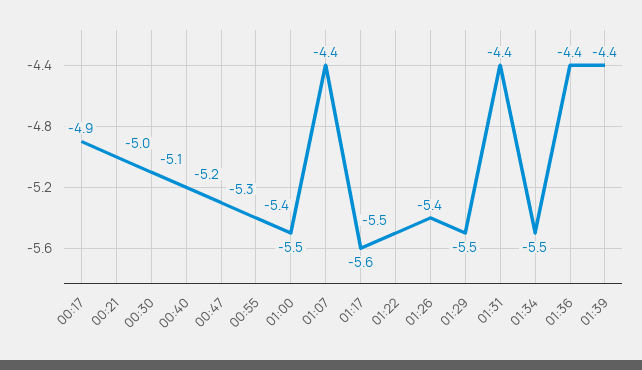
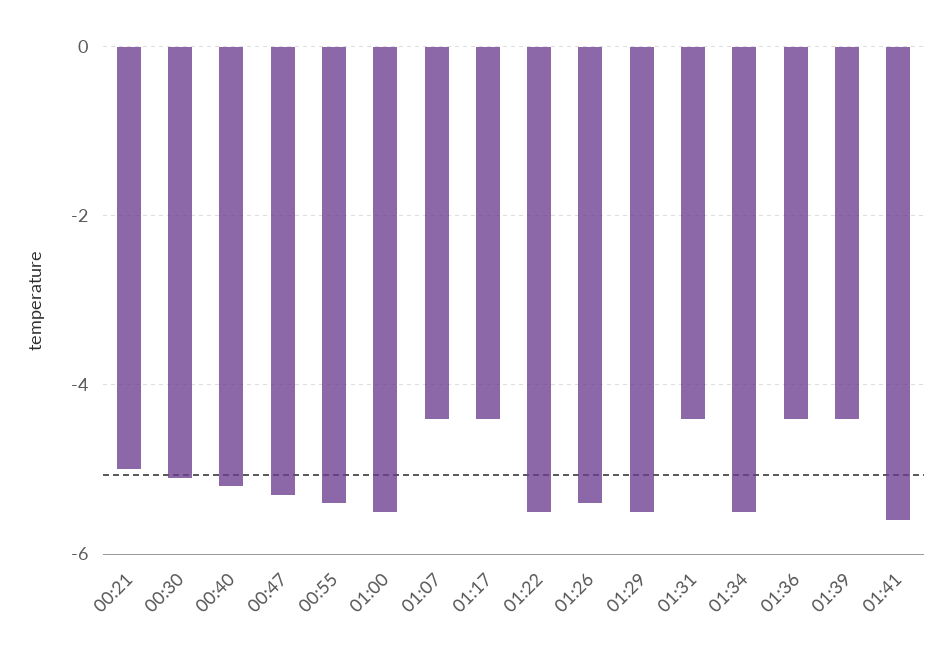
00:17: -4.9 -> none
01:17: -5.6 -> -4.5
01:41: none -> -5.5

